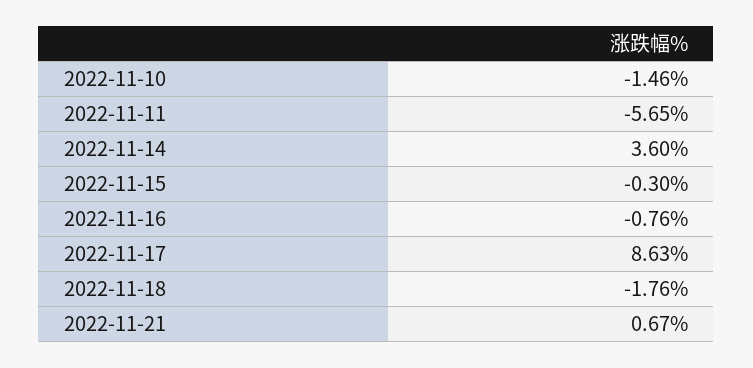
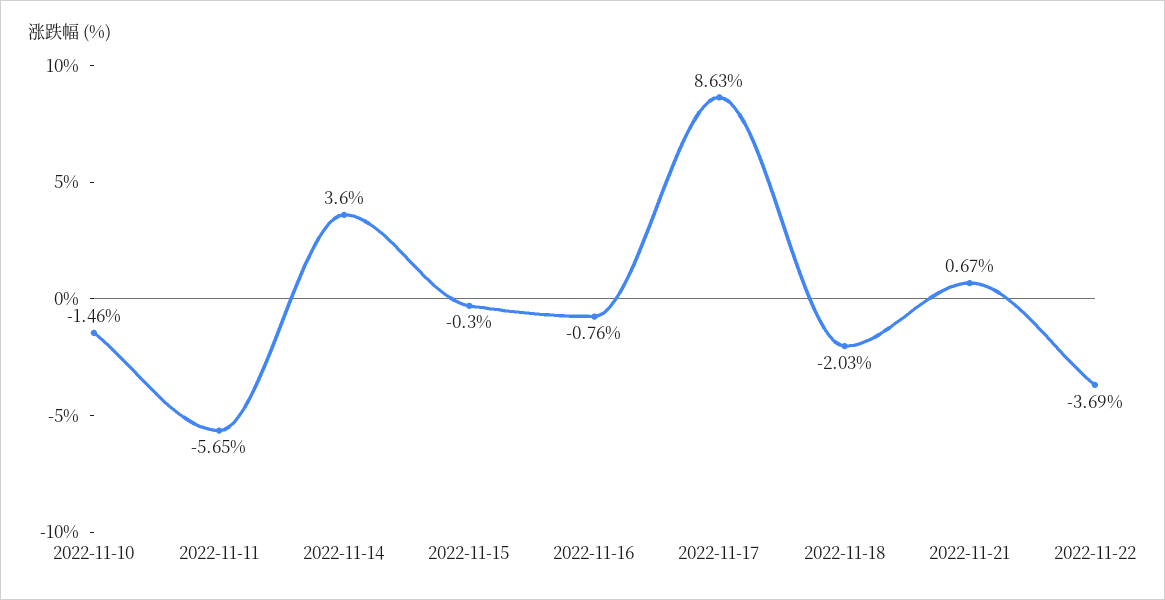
2022-11-18: -1.76 -> -2.03
2022-11-22: none -> -3.69

